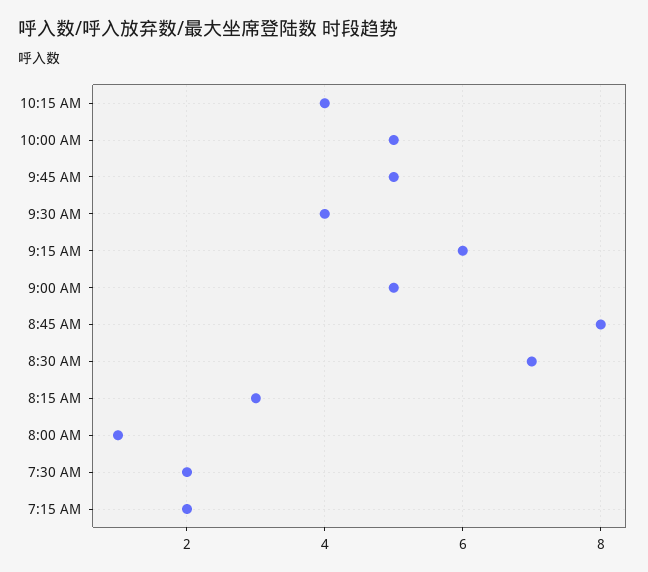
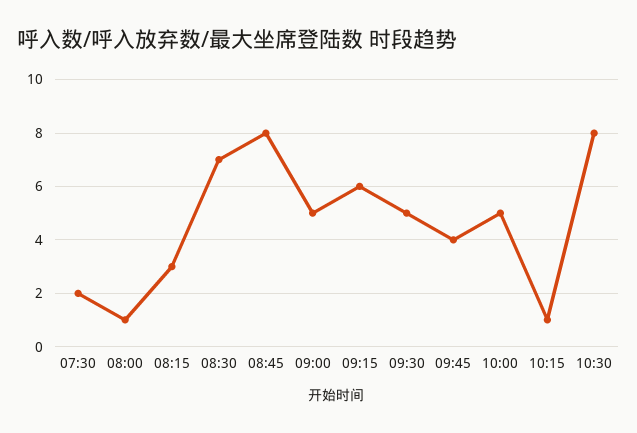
10:15 AM: 4 -> 1
9:45 AM: 5 -> 4
9:30 AM: 4 -> 5
7:15 AM: 2 -> none
10:30: none -> 8

